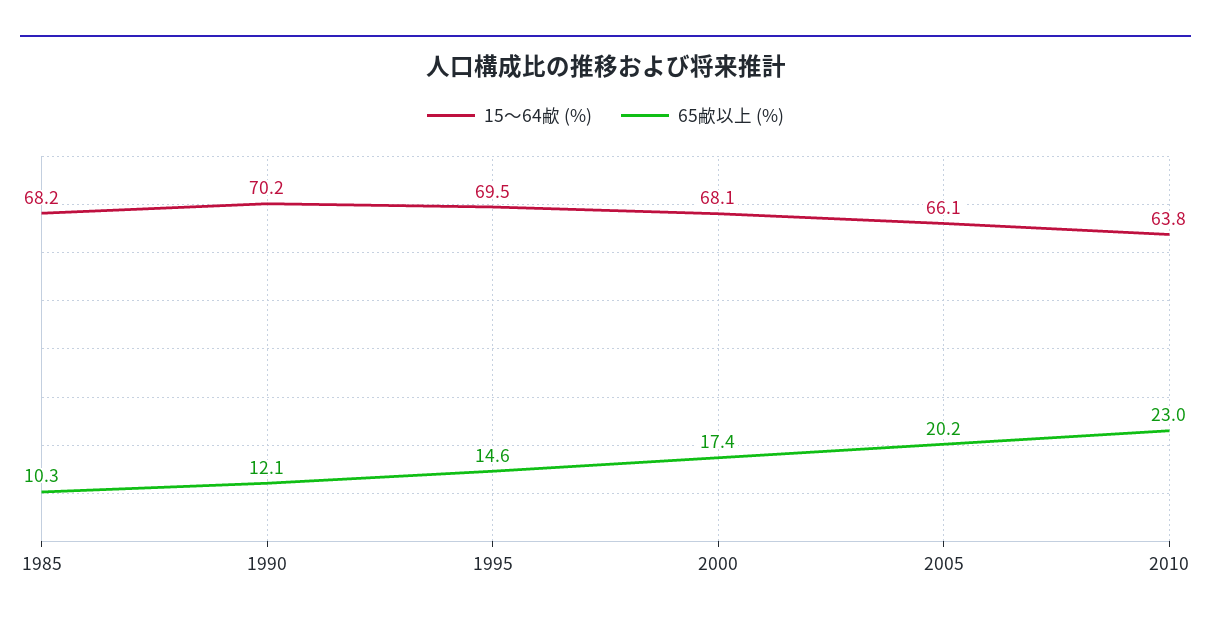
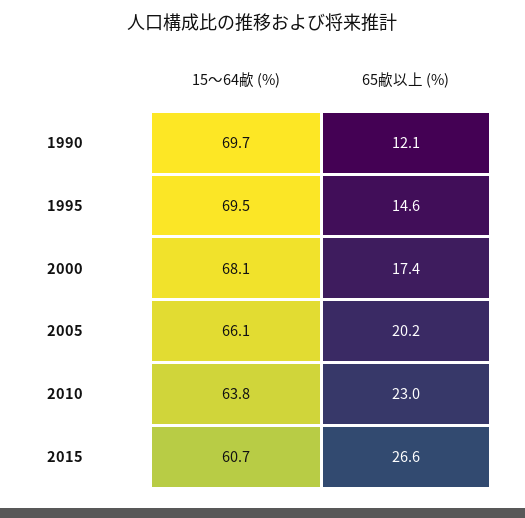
15〜64欳 (%), 1985: 68.2 -> none
65欳以上 (%), 1985: 10.3 -> none
15〜64欳 (%), 1990: 70.2 -> 69.7
15〜64欳 (%), 2015: none -> 60.7
65欳以上 (%), 2015: none -> 26.6

